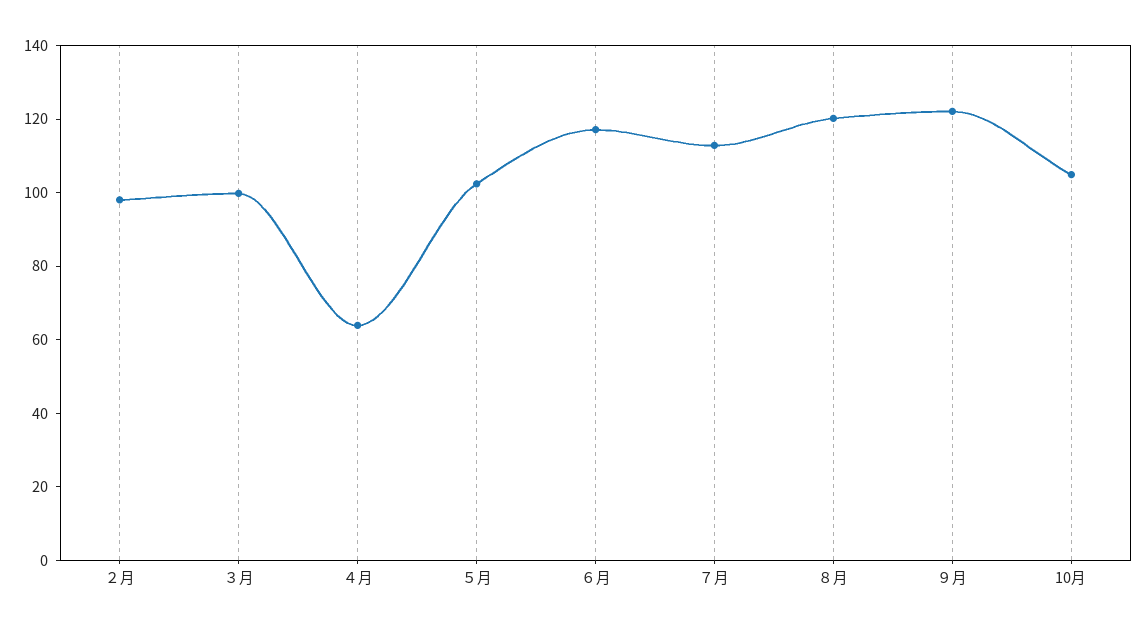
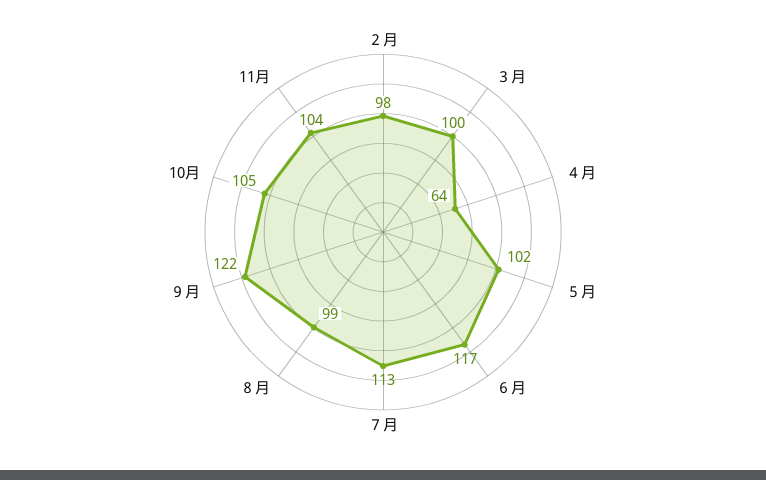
８月: 120 -> 99
11月: none -> 104

